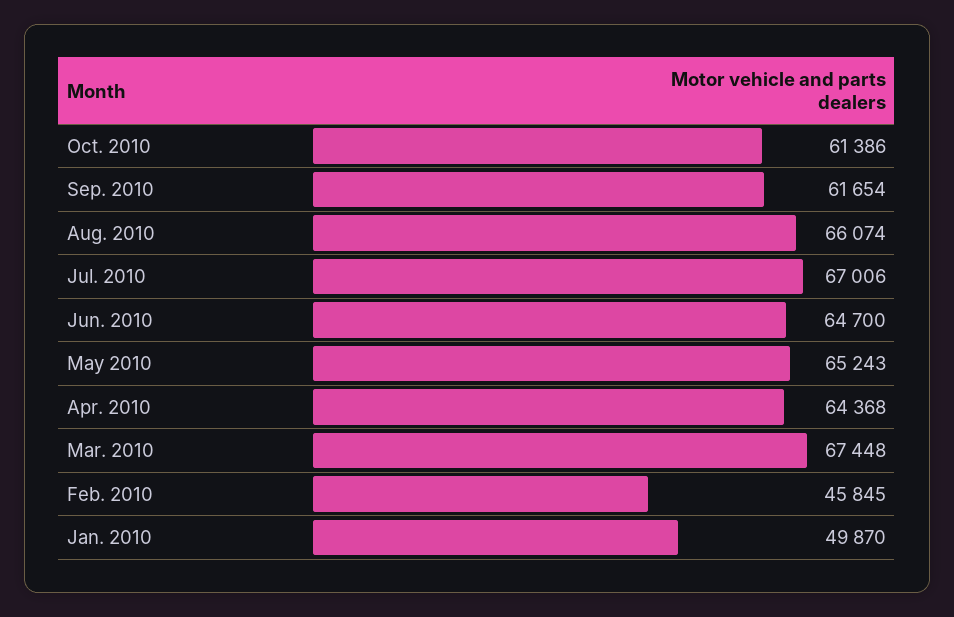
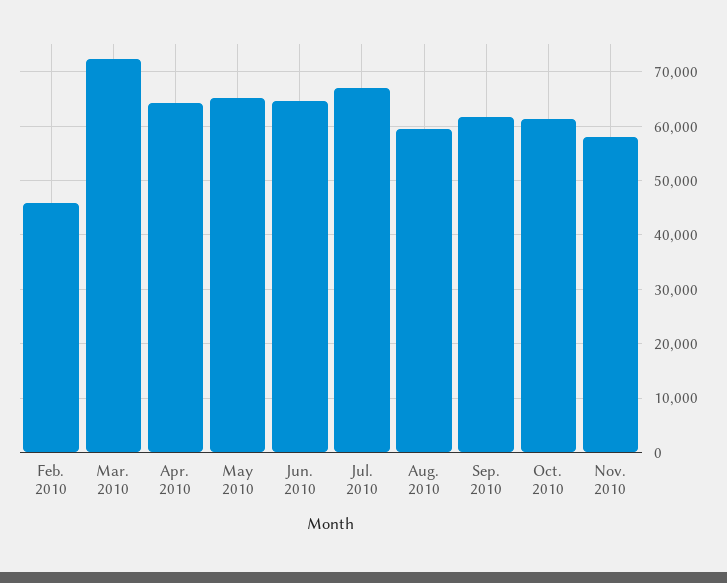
Aug. 2010: 66074 -> 60000
Mar. 2010: 67448 -> 72000
Jan. 2010: 49870 -> none
Nov. 2010: none -> 58000

